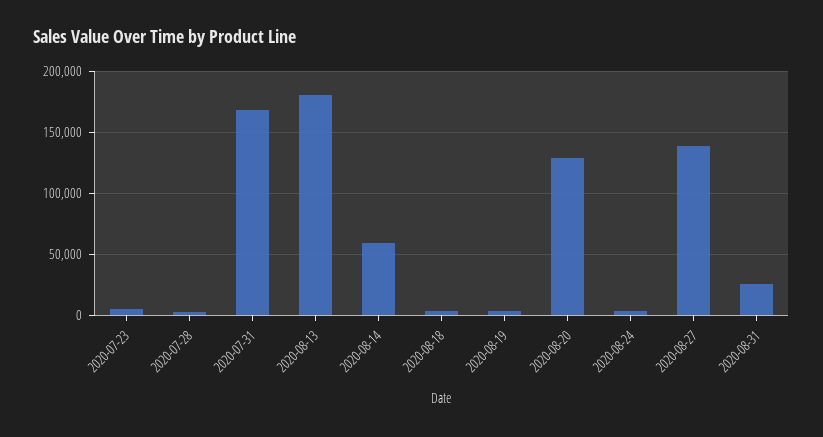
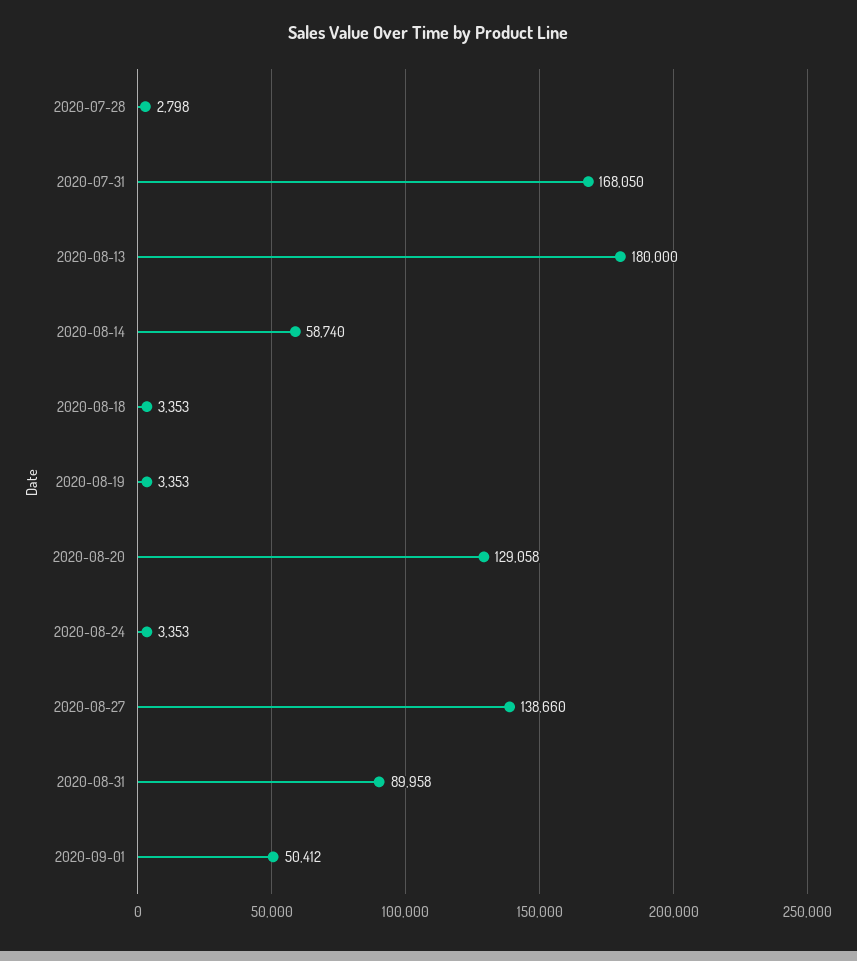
2020-07-23: 5000 -> none
2020-08-31: 25000 -> 89958
2020-09-01: none -> 50412

